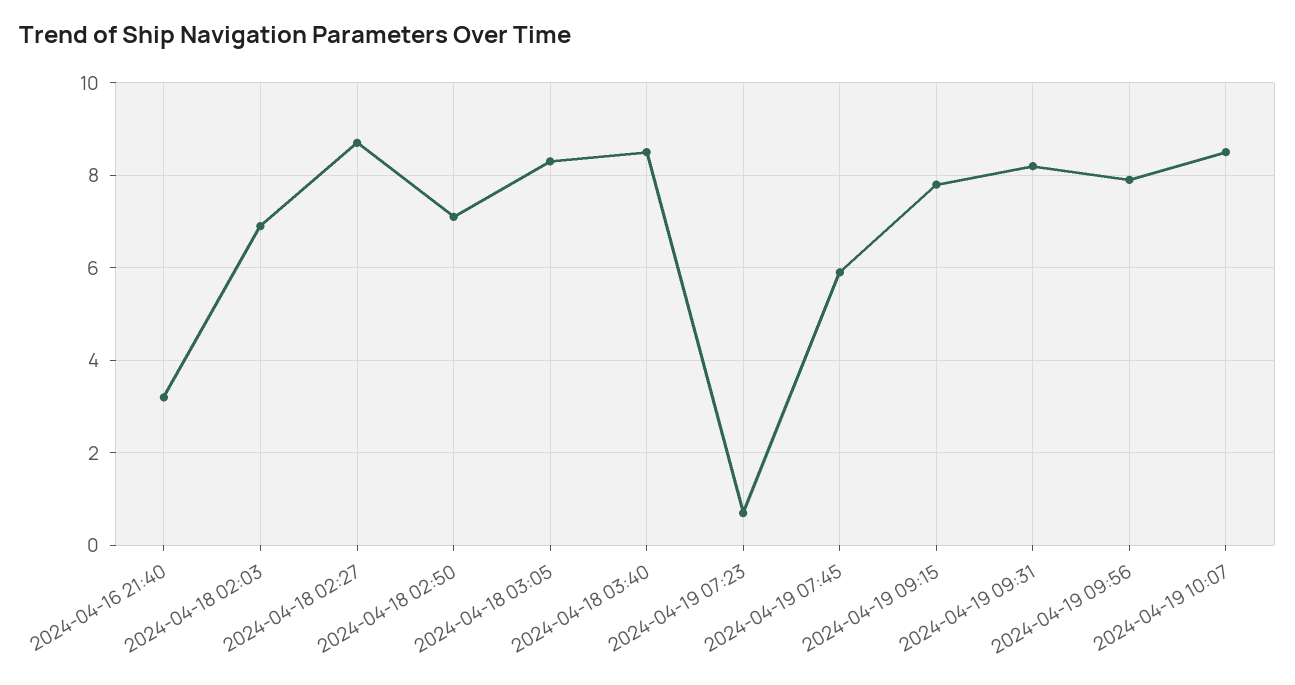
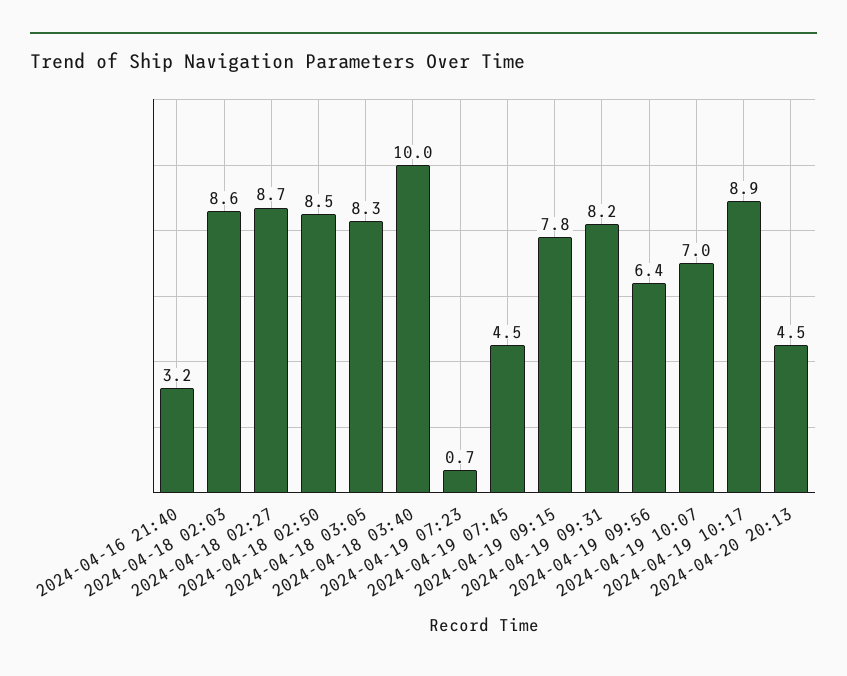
2024-04-18 02:03: 7 -> 8.6
2024-04-18 02:50: 7 -> 8.5
2024-04-18 03:40: 8.5 -> 10
2024-04-19 07:45: 6 -> 4.5
2024-04-19 09:56: 8 -> 6.4
2024-04-19 10:07: 8.5 -> 7
2024-04-19 10:17: none -> 8.9
2024-04-20 20:13: none -> 4.5

